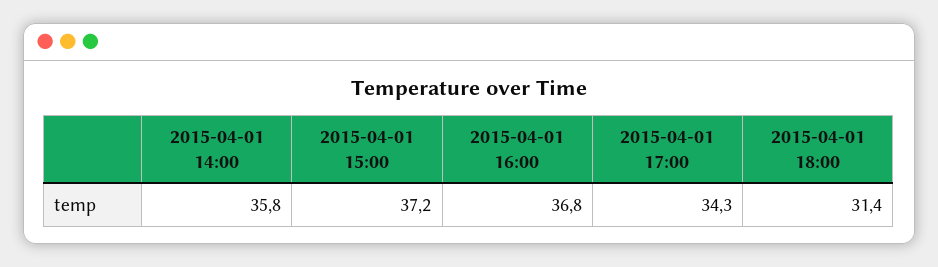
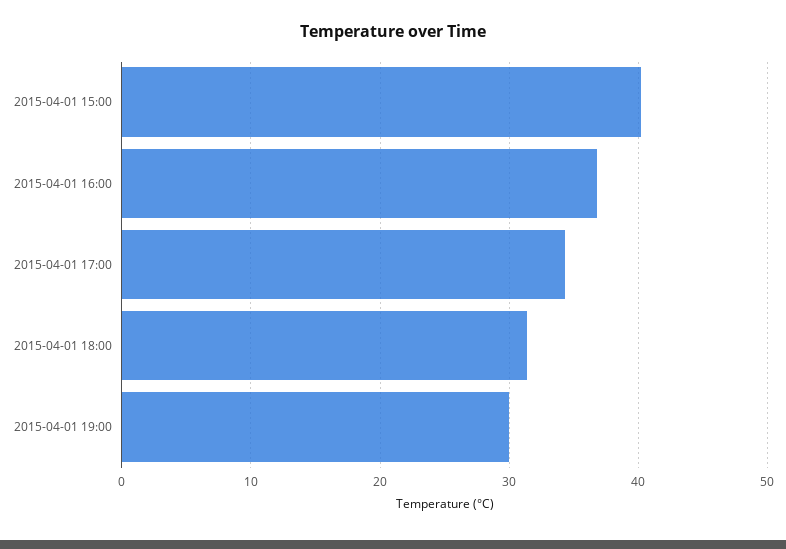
2015-04-01 14:00: 35.8 -> none
2015-04-01 15:00: 37.2 -> 40
2015-04-01 19:00: none -> 30

